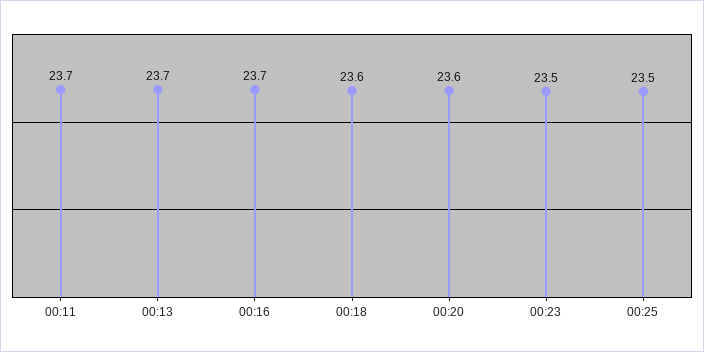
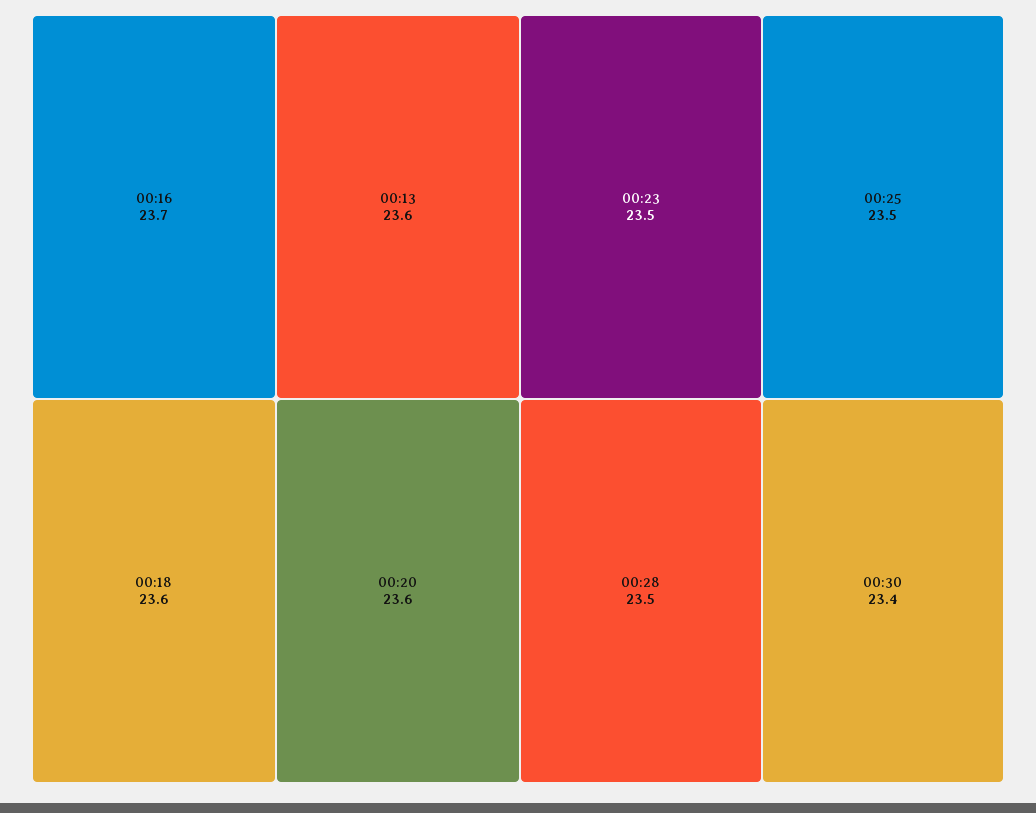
00:11: 23.7 -> none
00:13: 23.7 -> 23.6
00:28: none -> 23.5
00:30: none -> 23.4

